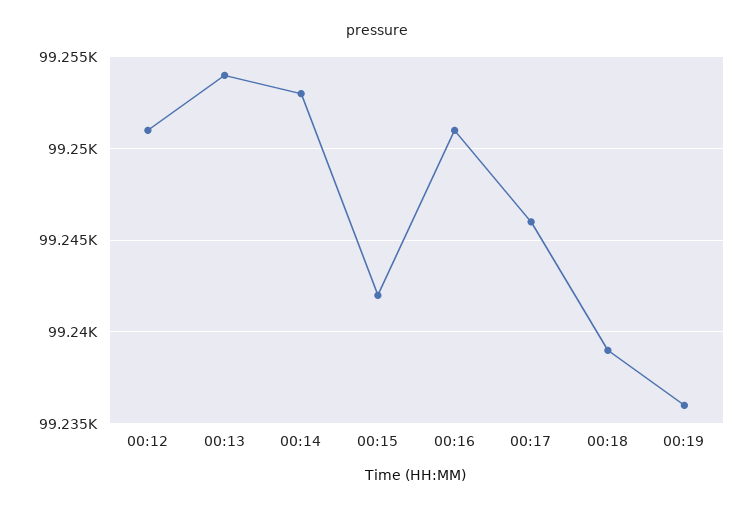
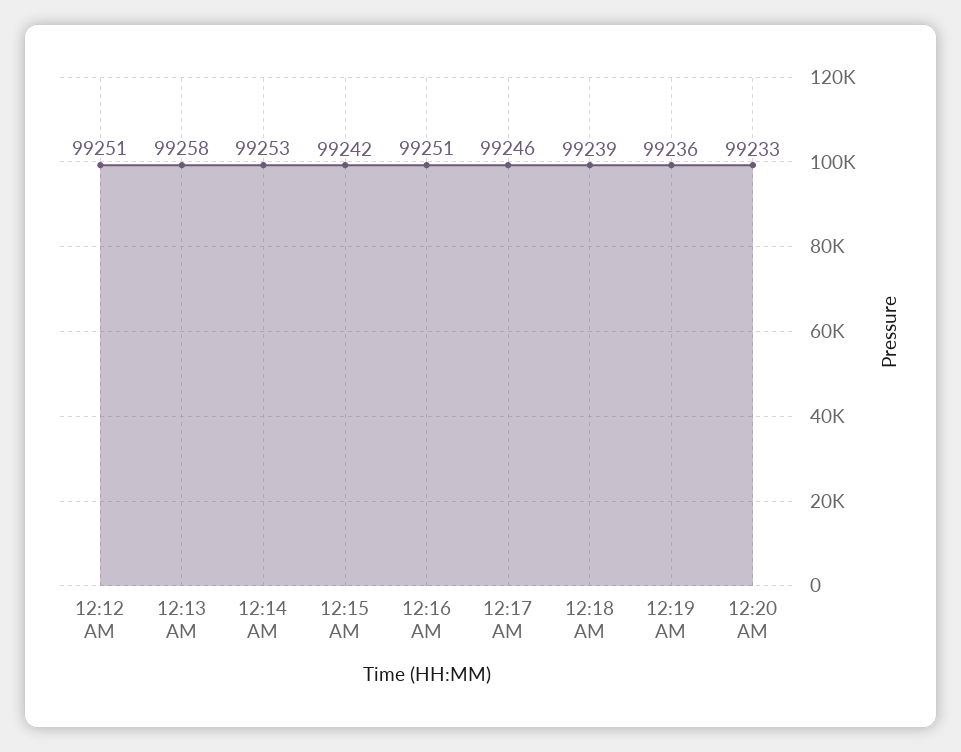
00:13: 99254 -> 99258
12:20 AM: none -> 99233

